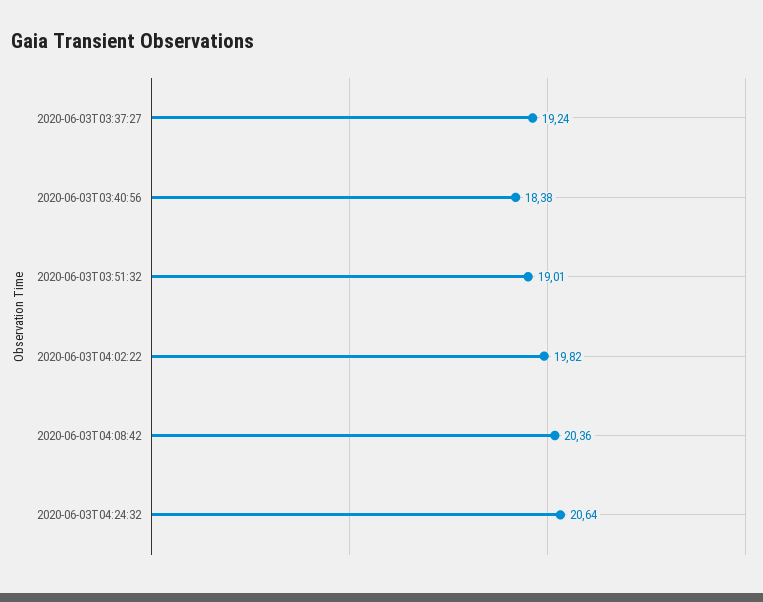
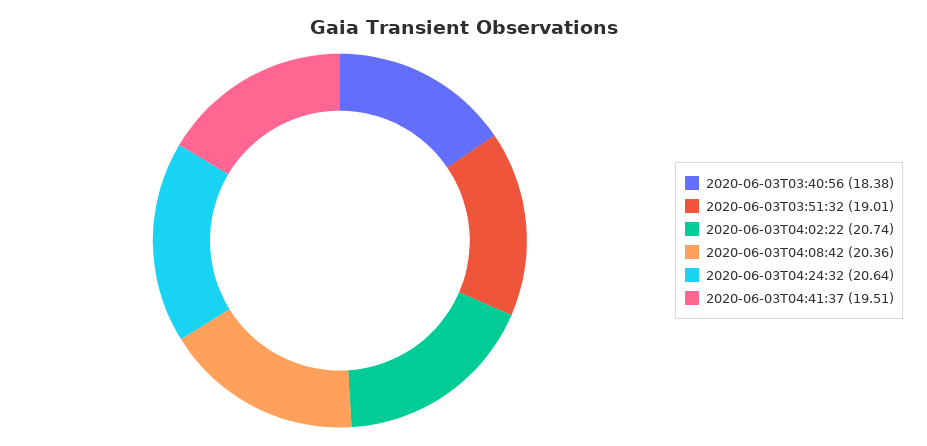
2020-06-03T03:37:27: 19.24 -> none
2020-06-03T04:02:22: 19.82 -> 20.74
2020-06-03T04:41:37: none -> 19.51

